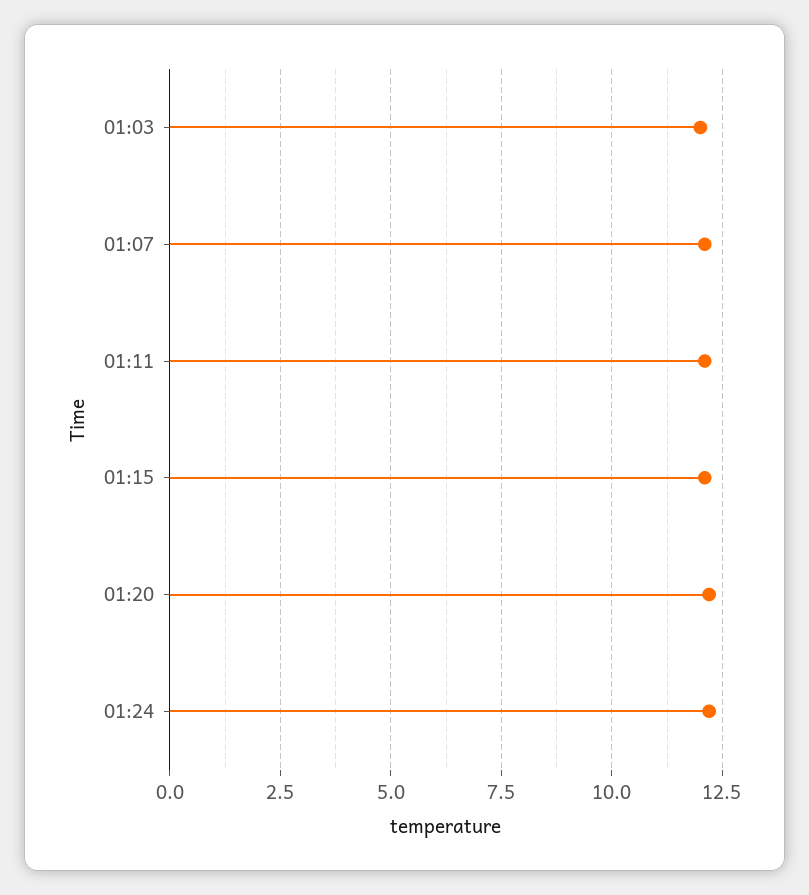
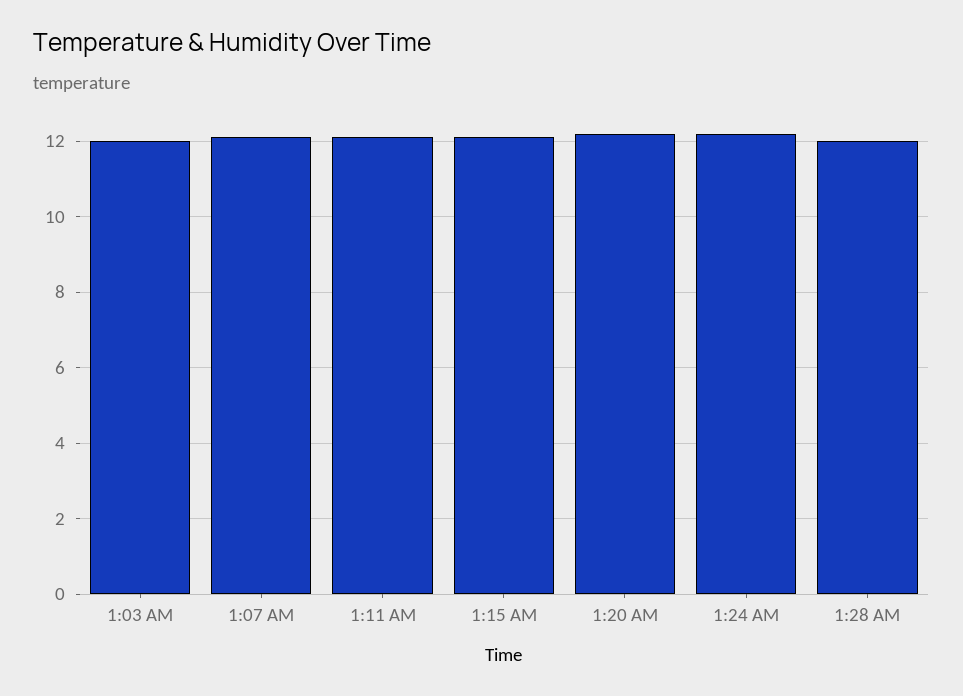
1:28 AM: none -> 12

